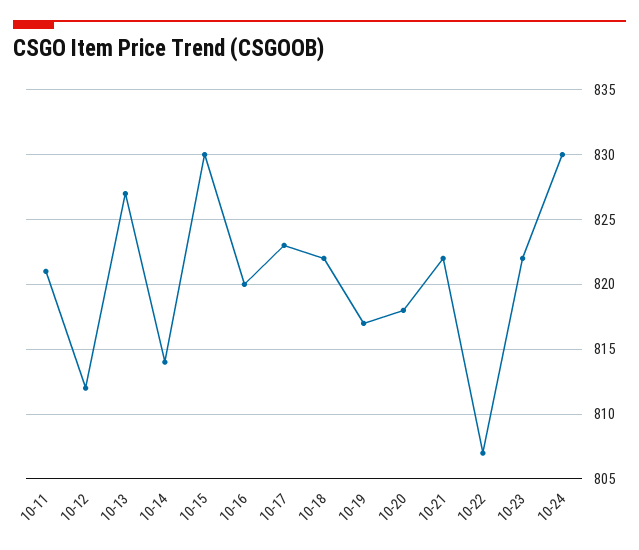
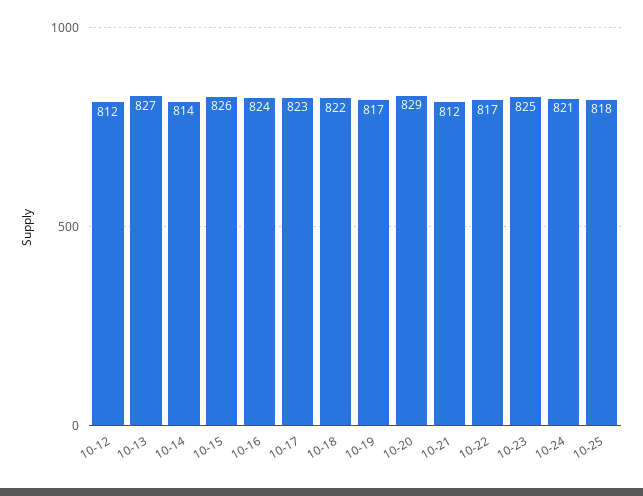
10-11: 821 -> none
10-15: 830 -> 826
10-16: 820 -> 824
10-20: 818 -> 829
10-21: 822 -> 812
10-22: 807 -> 817
10-23: 822 -> 825
10-24: 830 -> 821
10-25: none -> 818

